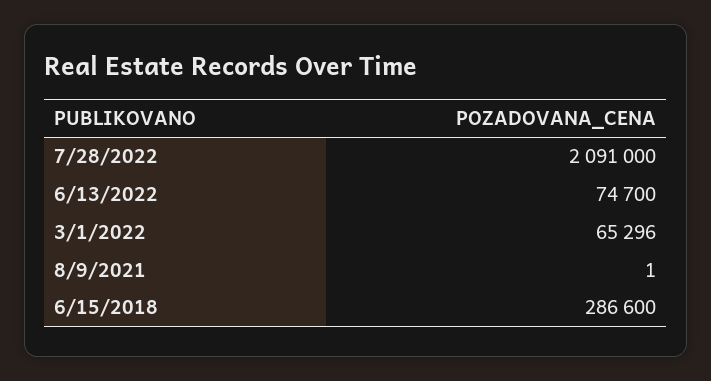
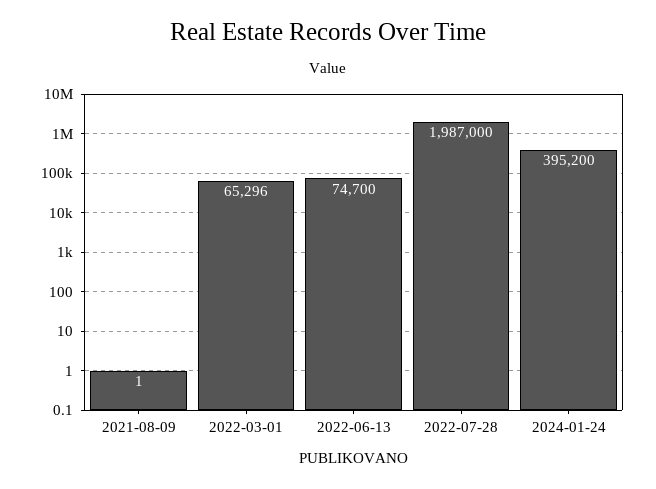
7/28/2022: 2091000 -> 1987000
6/15/2018: 286600 -> none
2024-01-24: none -> 395200

